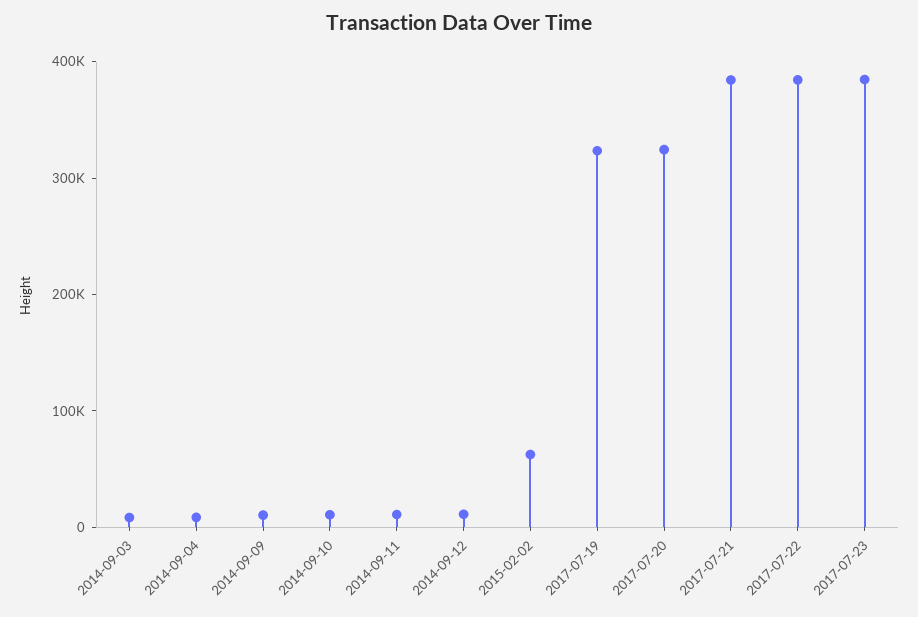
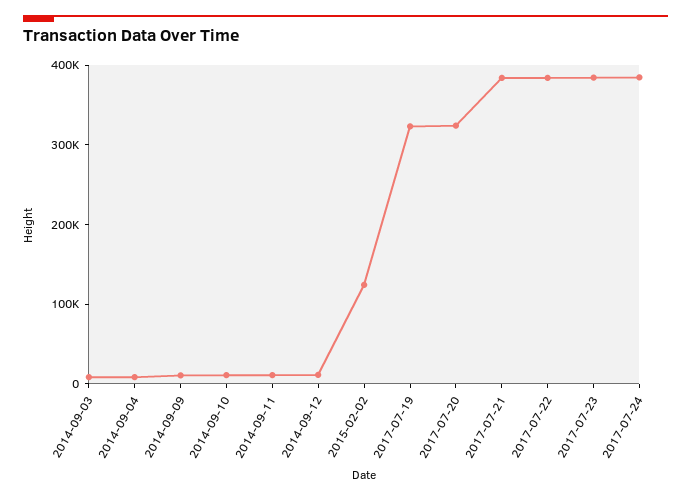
2015-02-02: 60000 -> 120000
2017-07-24: none -> 380000

